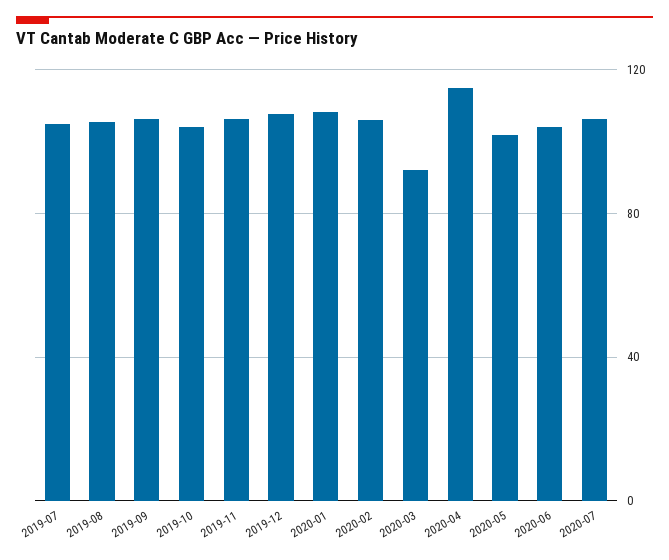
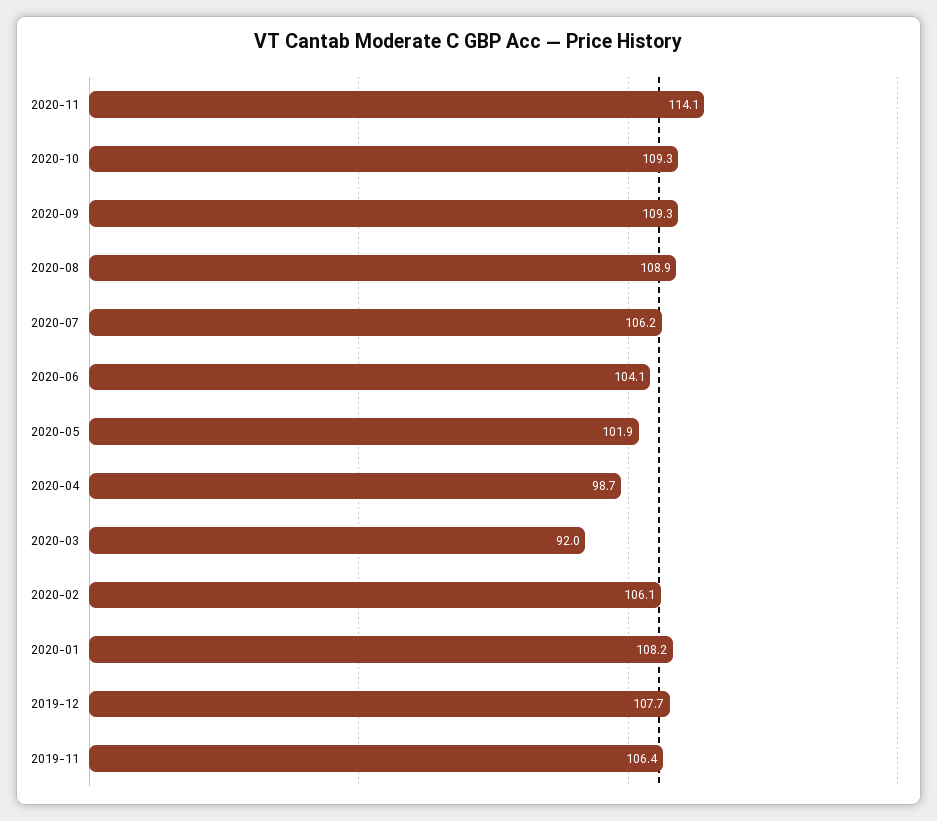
2019-07: 105 -> none
2019-08: 105 -> none
2019-09: 105 -> none
2019-10: 105 -> none
2020-04: 115 -> 98.7
2020-11: none -> 114.1
2020-10: none -> 109.3
2020-09: none -> 109.3
2020-08: none -> 108.9

